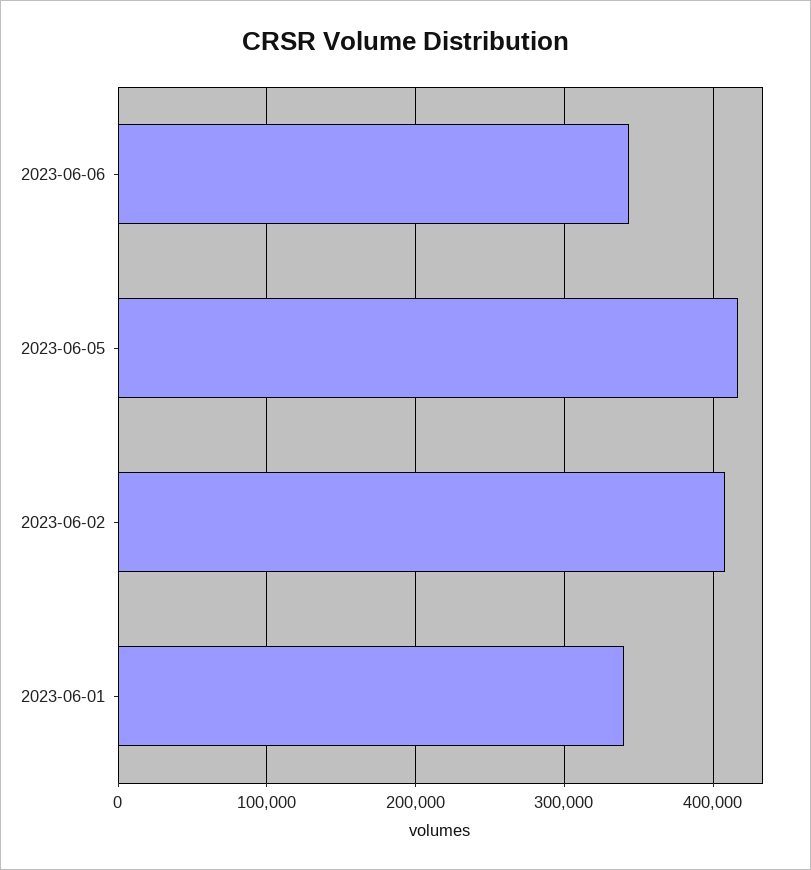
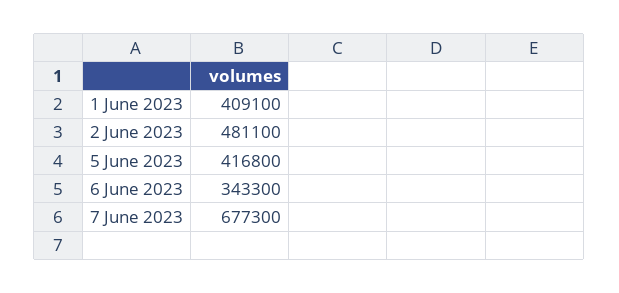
2023-06-02: 410000 -> 481100
2023-06-01: 340000 -> 409100
7 June 2023: none -> 677300

